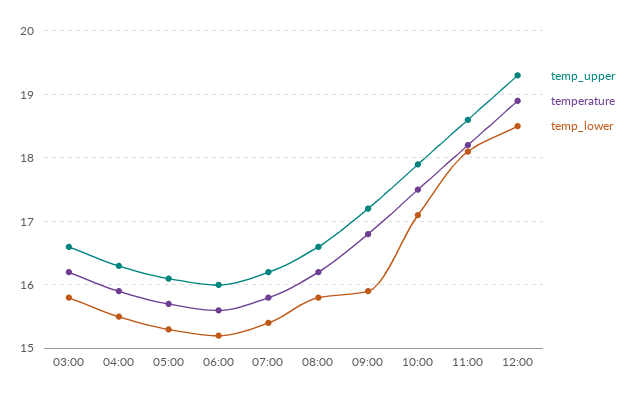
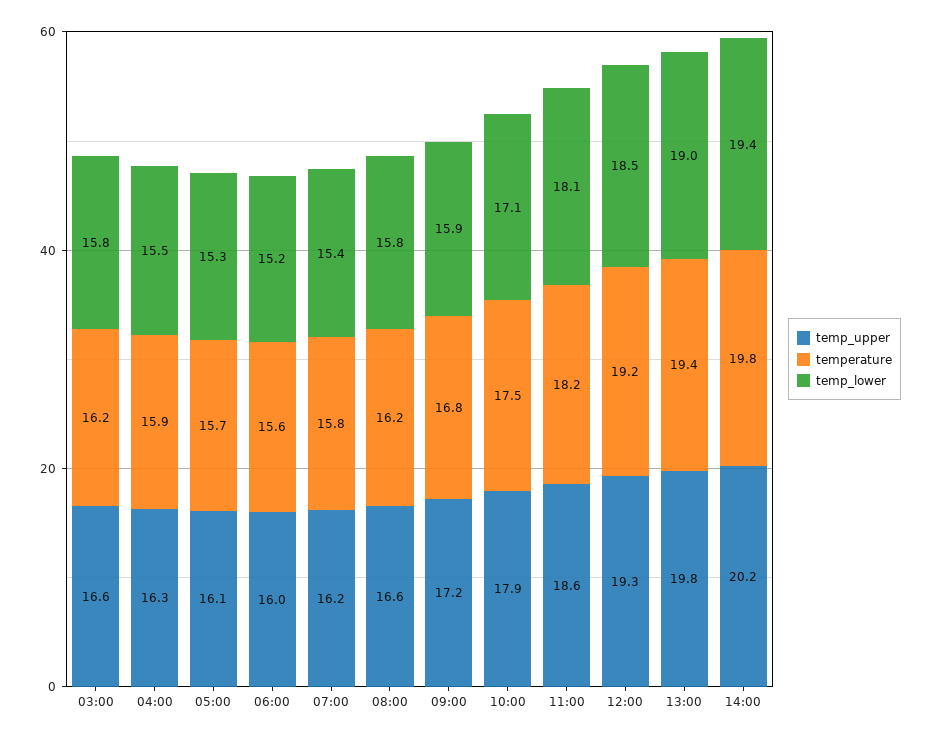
temperature, 12:00: 18.9 -> 19.2
temp_upper, 13:00: none -> 19.8
temperature, 13:00: none -> 19.4
temp_lower, 13:00: none -> 19
temp_upper, 14:00: none -> 20.2
temperature, 14:00: none -> 19.8
temp_lower, 14:00: none -> 19.4

